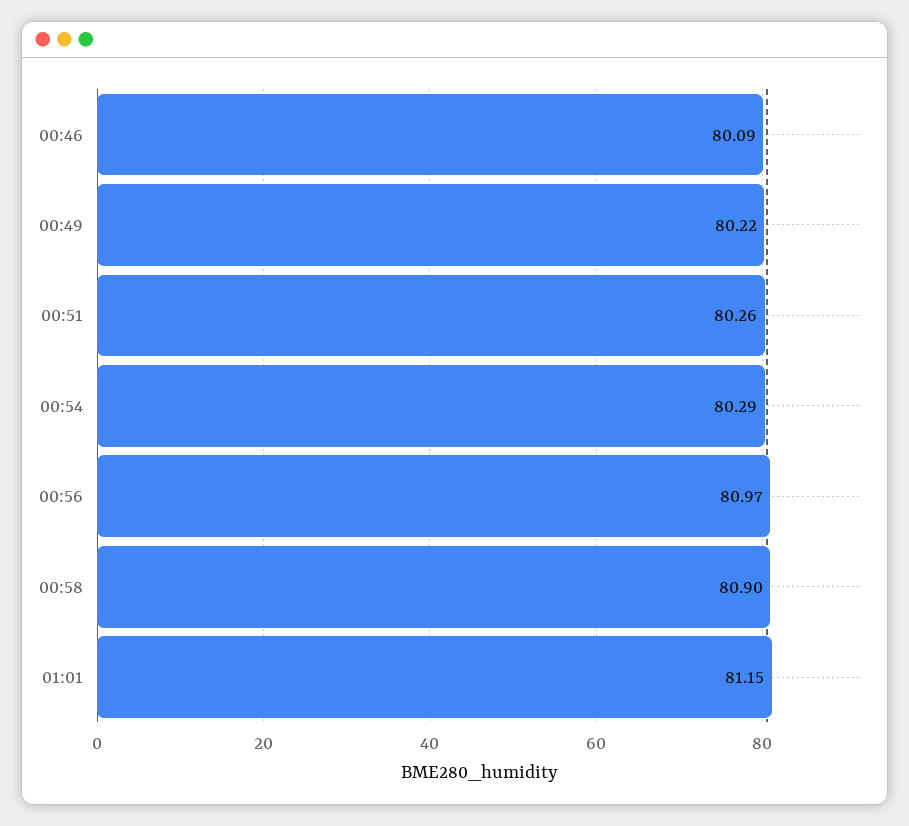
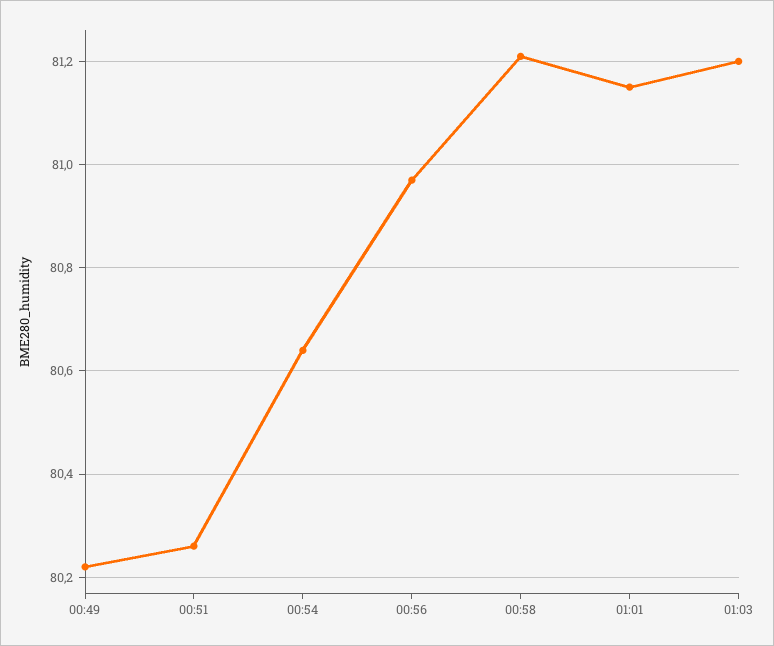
00:46: 80.09 -> none
00:54: 80.29 -> 80.65
00:58: 80.9 -> 81.2
01:03: none -> 81.2

